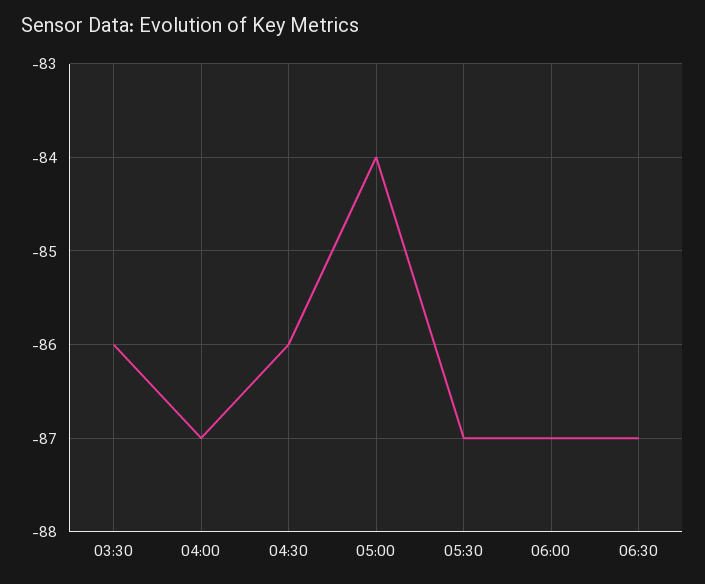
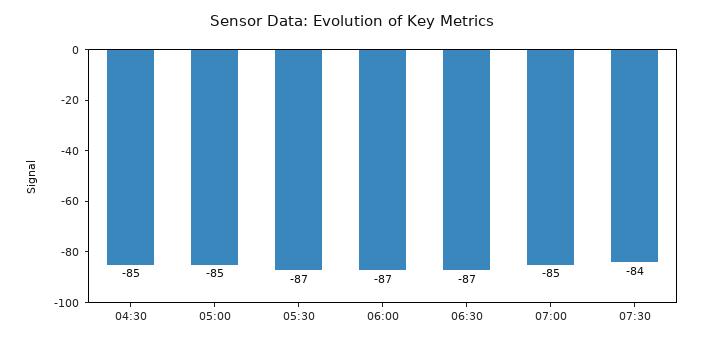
03:30: -86 -> none
04:00: -87 -> none
04:30: -86 -> -85
05:00: -84 -> -85
07:00: none -> -85
07:30: none -> -84

